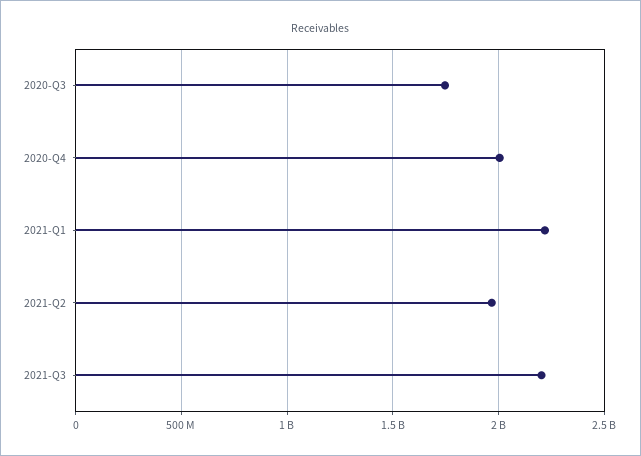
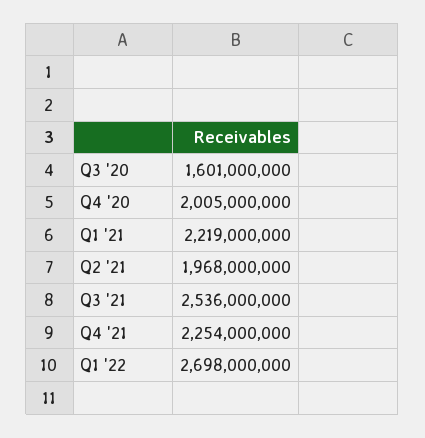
2020-Q3: 1750000000 -> 1601000000
2021-Q3: 2200000000 -> 2536000000
Q4 '21: none -> 2254000000
Q1 '22: none -> 2698000000

